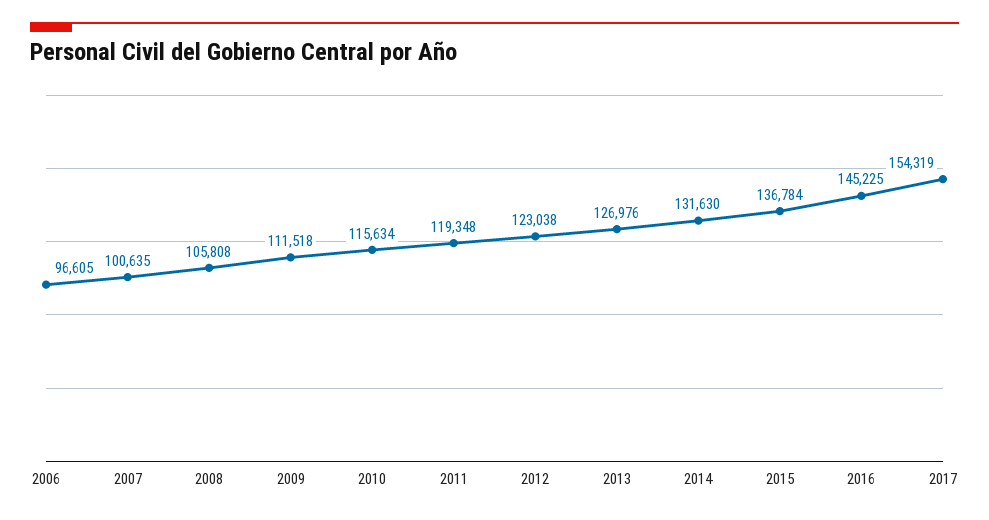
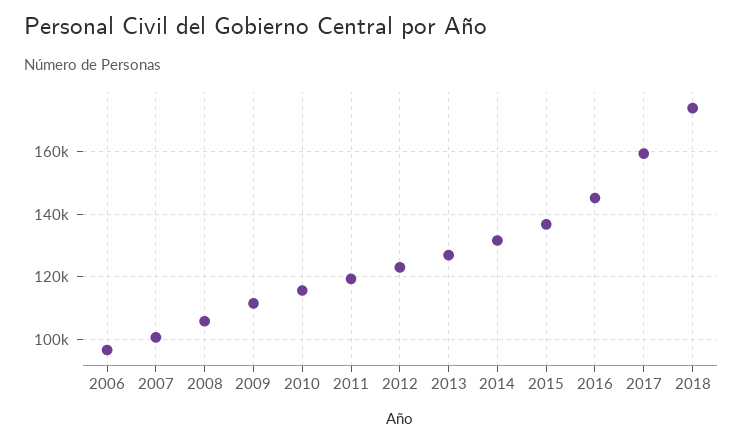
2017: 154319 -> 160000
2018: none -> 174000

